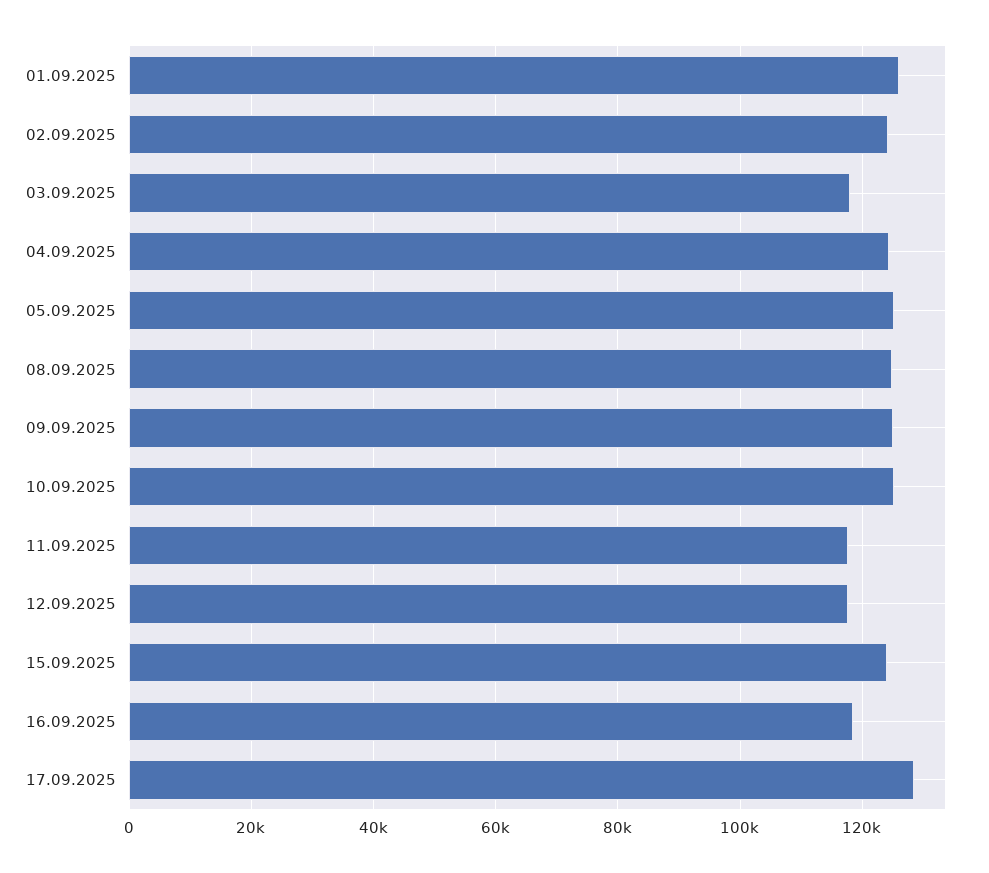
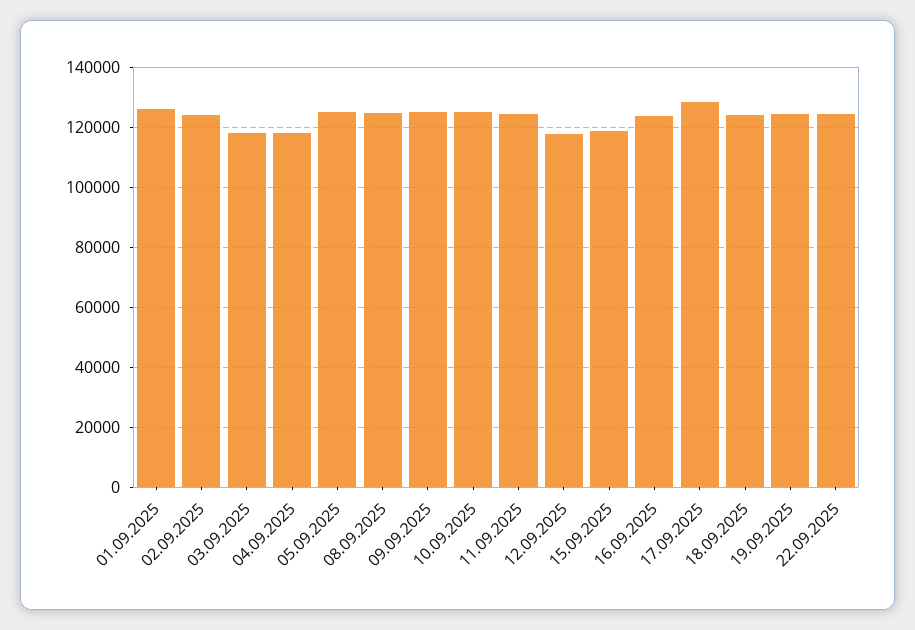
04.09.2025: 124000 -> 118000
11.09.2025: 118000 -> 124000
15.09.2025: 124000 -> 118000
16.09.2025: 118000 -> 124000
18.09.2025: none -> 124000
19.09.2025: none -> 124000
22.09.2025: none -> 124000

